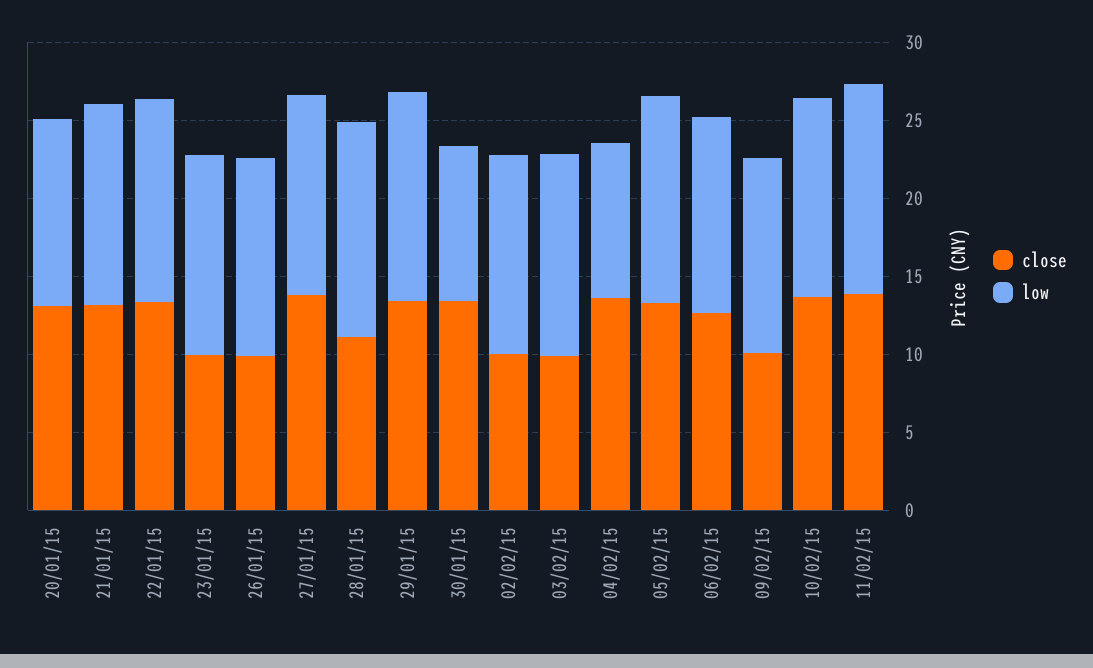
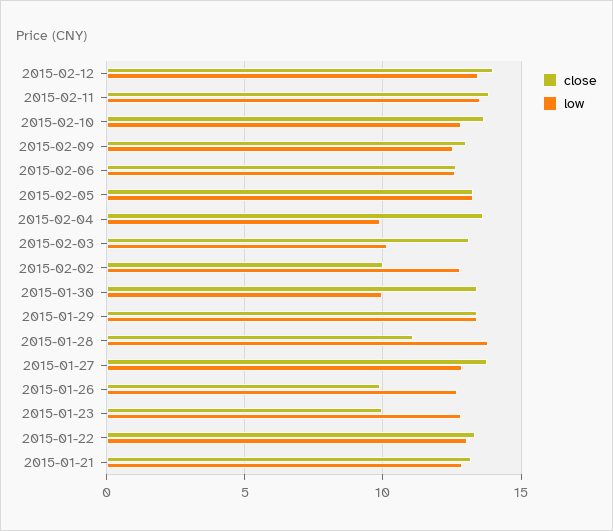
close, 20/01/15: 13 -> none
low, 20/01/15: 12 -> none
close, 03/02/15: 10 -> 13
low, 03/02/15: 13 -> 10
close, 09/02/15: 10 -> 13
close, 2015-02-12: none -> 14
low, 2015-02-12: none -> 13.5

